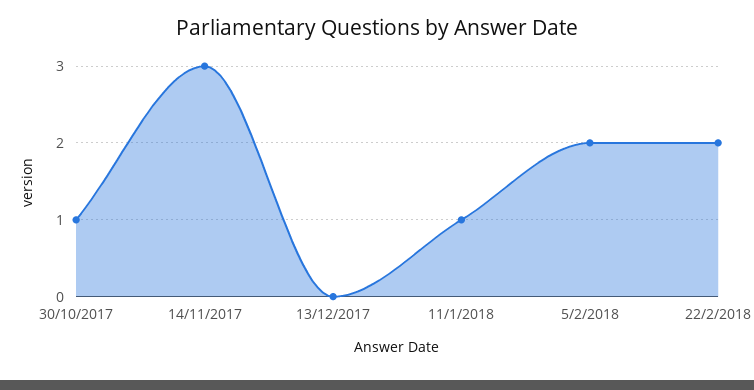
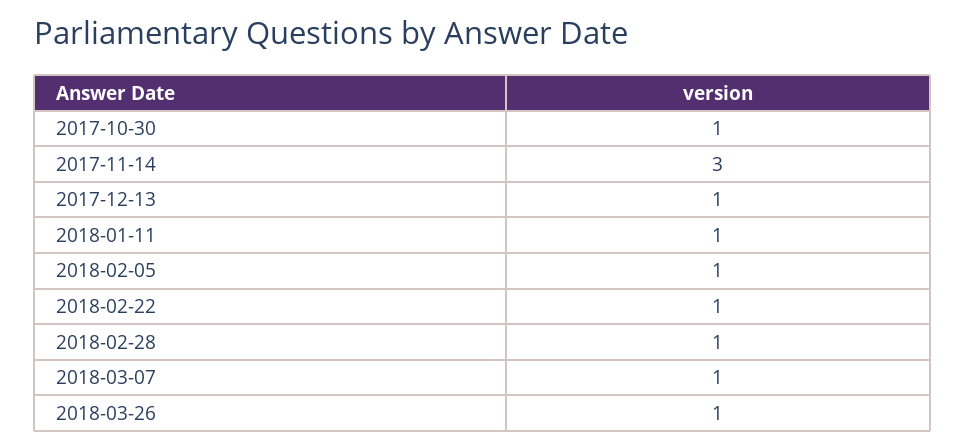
13/12/2017: 0 -> 1
5/2/2018: 2 -> 1
22/2/2018: 2 -> 1
2018-02-28: none -> 1
2018-03-07: none -> 1
2018-03-26: none -> 1

